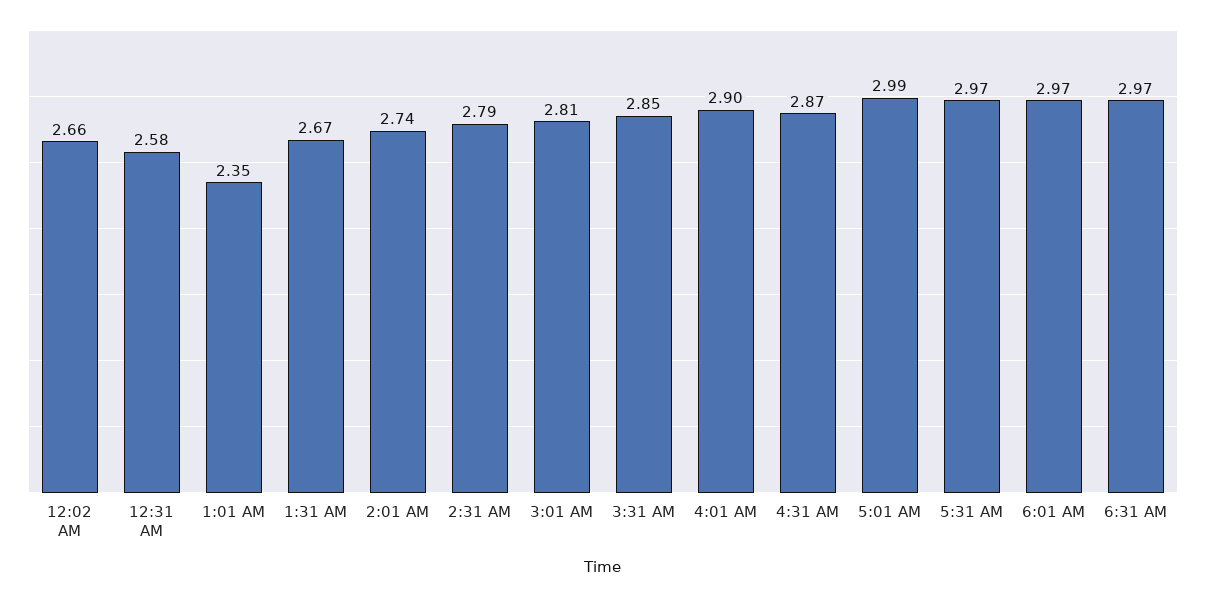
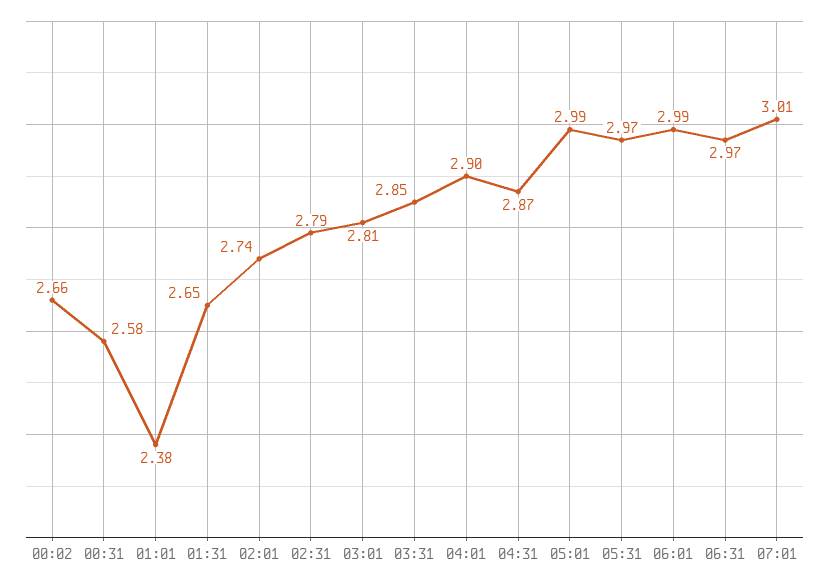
1:01 AM: 2.35 -> 2.38
1:31 AM: 2.67 -> 2.65
6:01 AM: 2.97 -> 2.99
07:01: none -> 3.01

